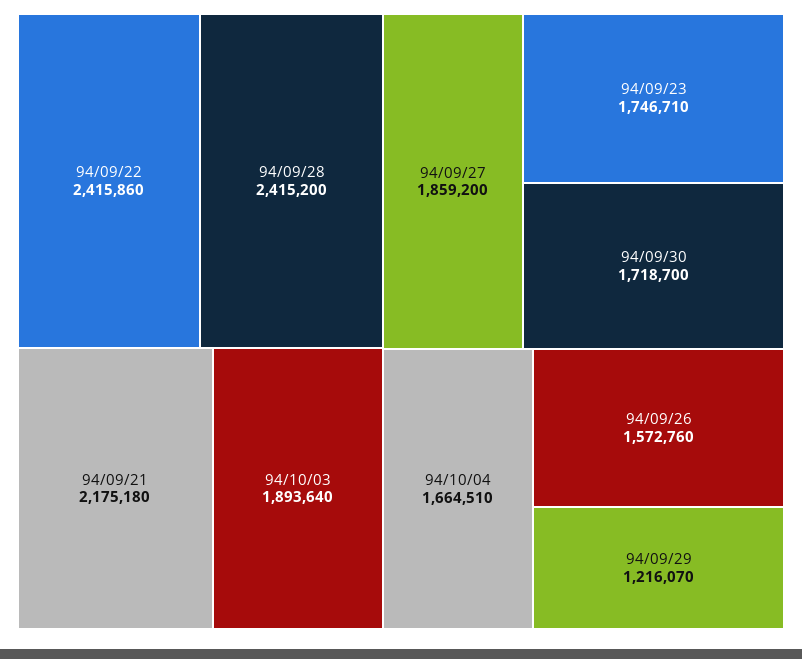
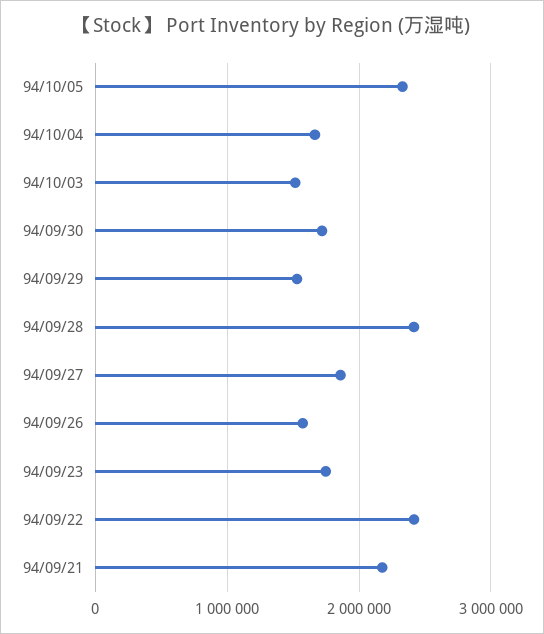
94/10/03: 1893640 -> 1500000
94/09/29: 1216070 -> 1500000
94/10/05: none -> 2300000

